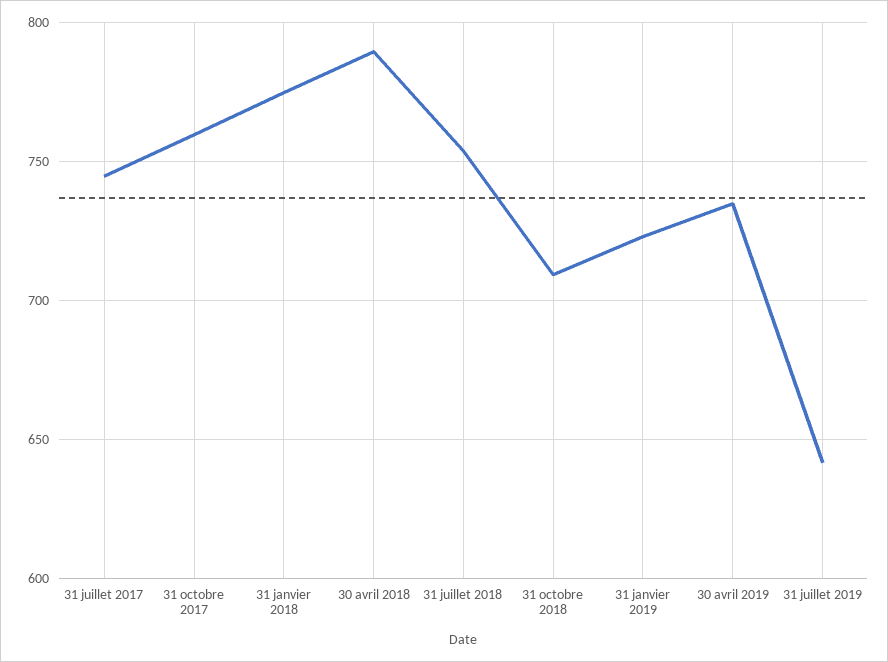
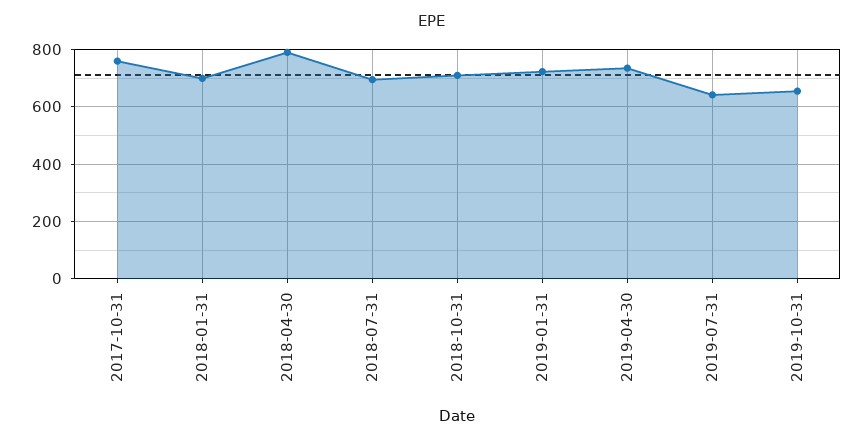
31 juillet 2017: 745 -> none
31 janvier 2018: 775 -> 700
31 juillet 2018: 755 -> 700
2019-10-31: none -> 650

